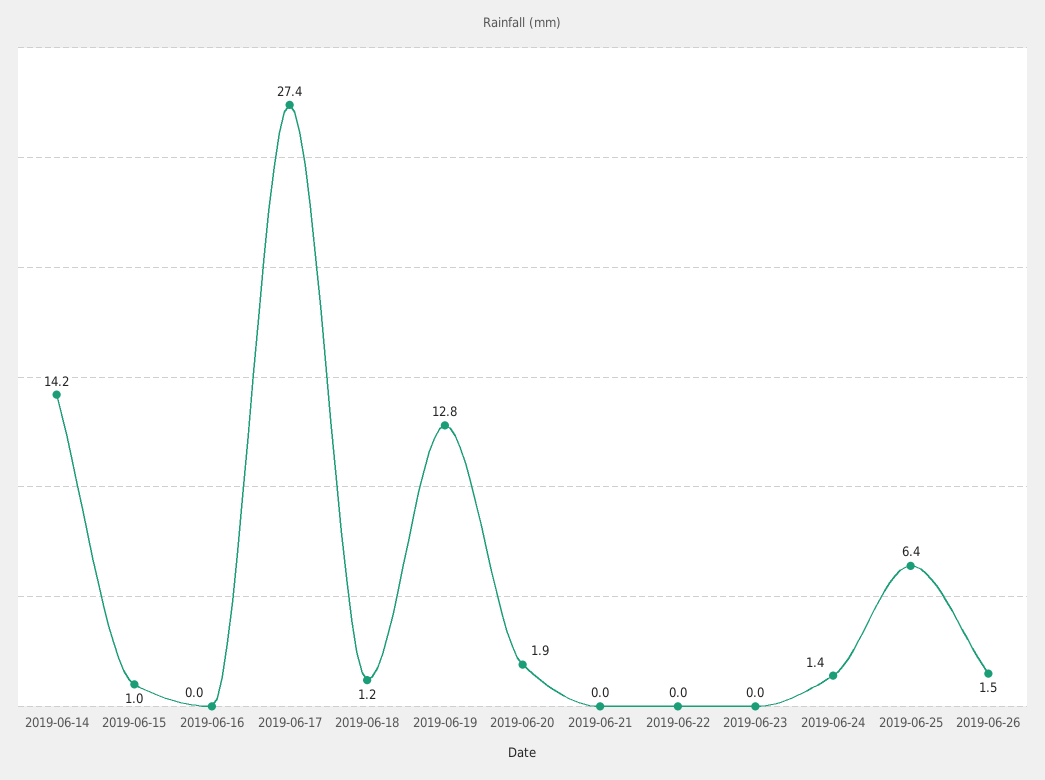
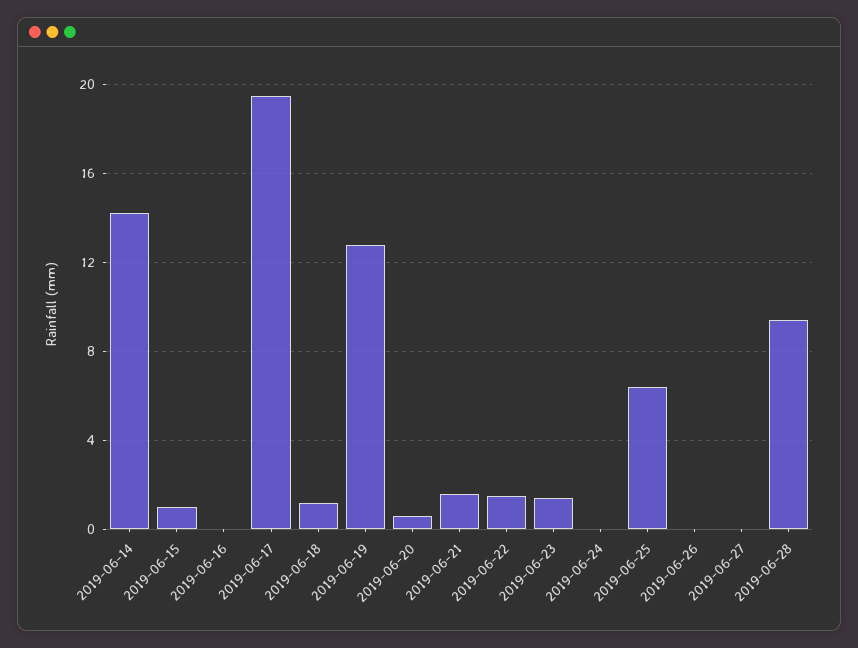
2019-06-17: 27.4 -> 19.5
2019-06-20: 1.9 -> 0.5
2019-06-21: 0 -> 1.5
2019-06-22: 0 -> 1.5
2019-06-23: 0 -> 1.5
2019-06-24: 1.4 -> 0
2019-06-26: 1.5 -> 0
2019-06-27: none -> 0
2019-06-28: none -> 9.5

